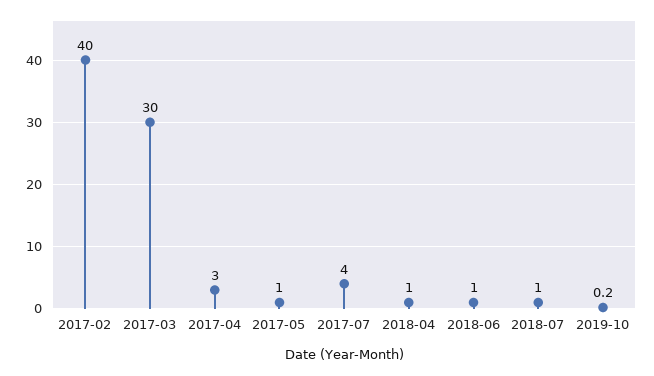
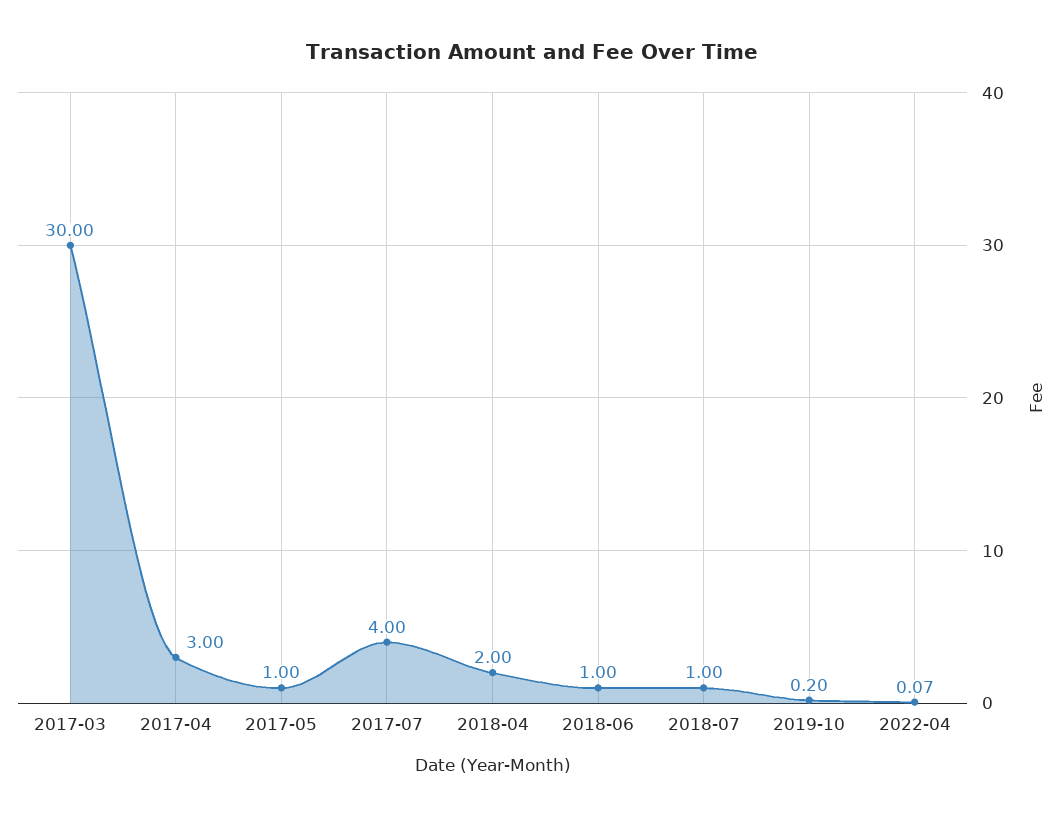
2017-02: 40 -> none
2018-04: 1 -> 2
2022-04: none -> 0.07

